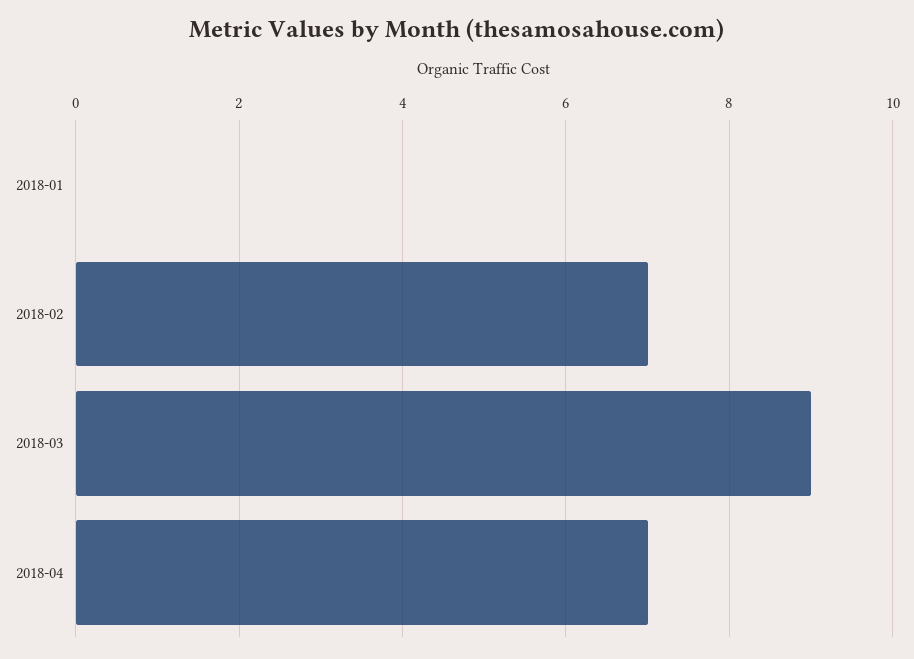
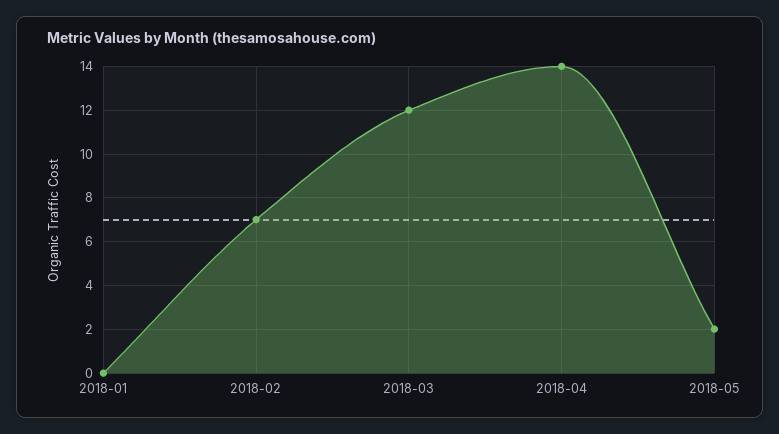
2018-03: 9 -> 12
2018-04: 7 -> 14
2018-05: none -> 2

